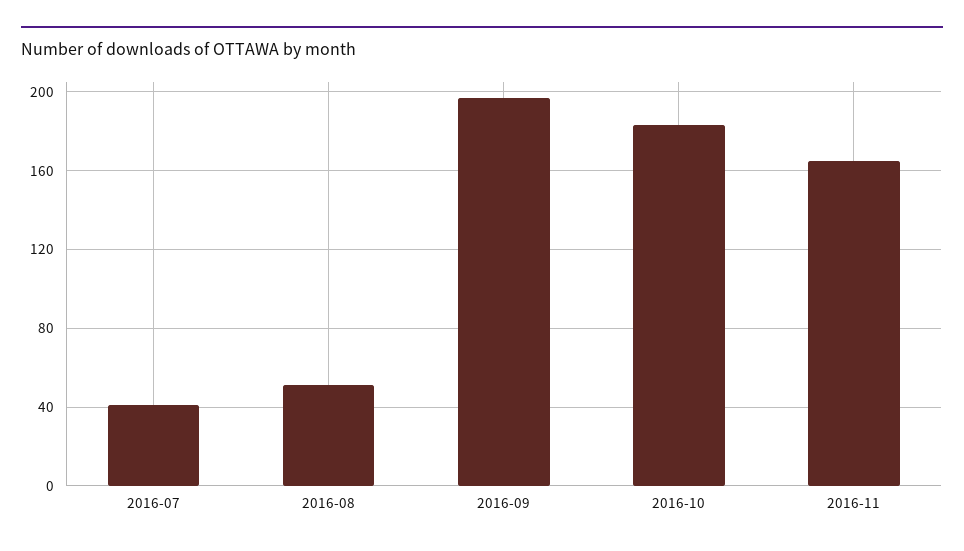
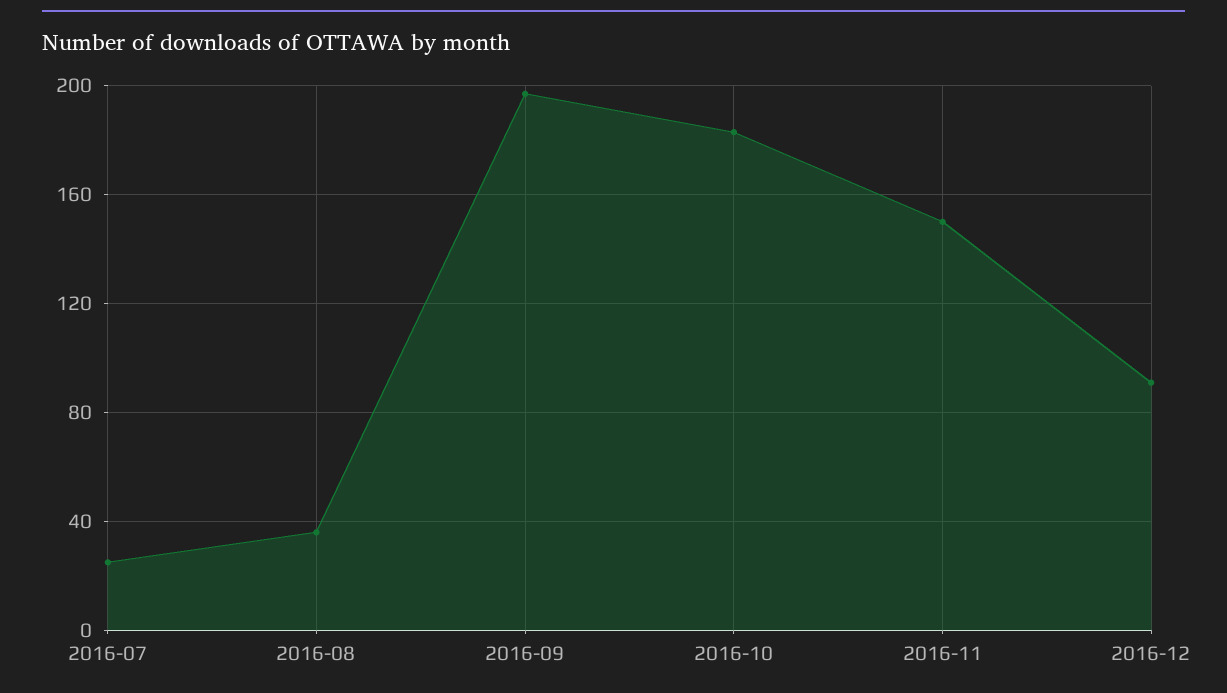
2016-07: 40 -> 25
2016-08: 50 -> 35
2016-11: 165 -> 150
2016-12: none -> 90

